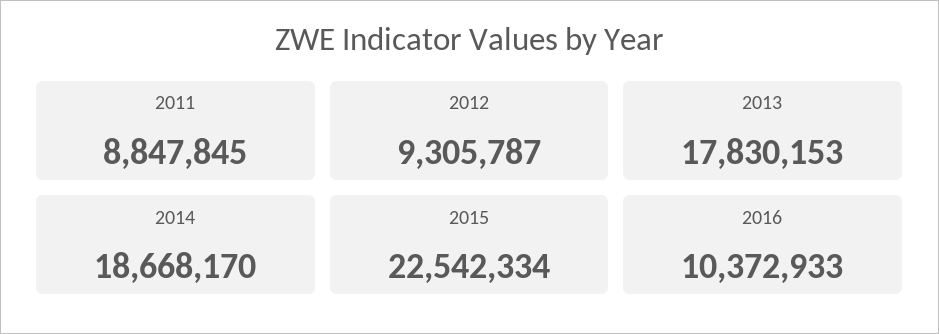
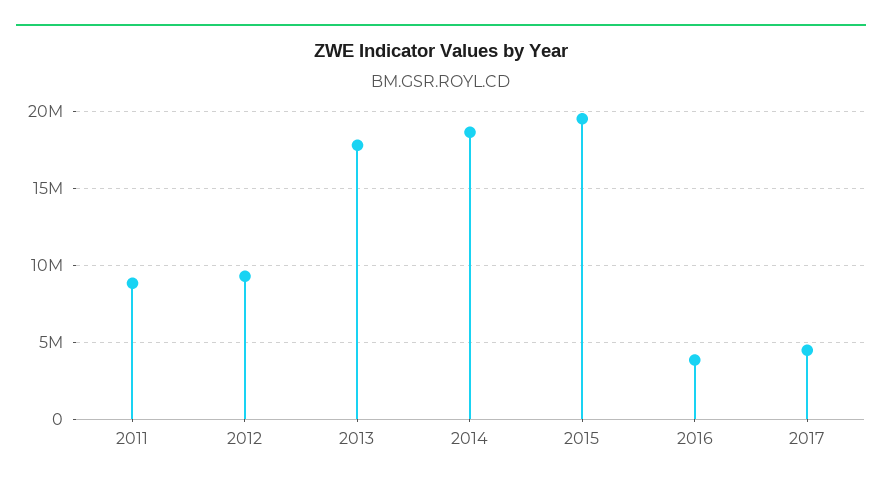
2015: 22542334 -> 19500000
2016: 10372933 -> 4000000
2017: none -> 4500000

